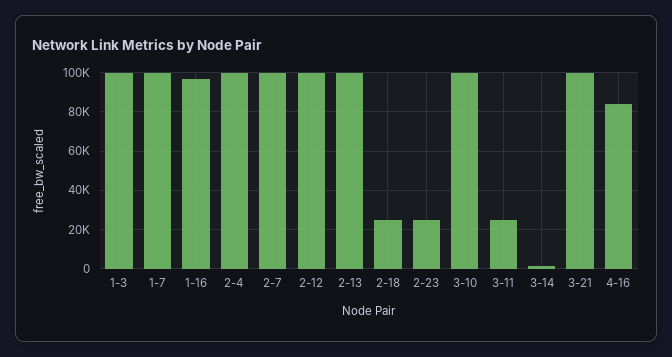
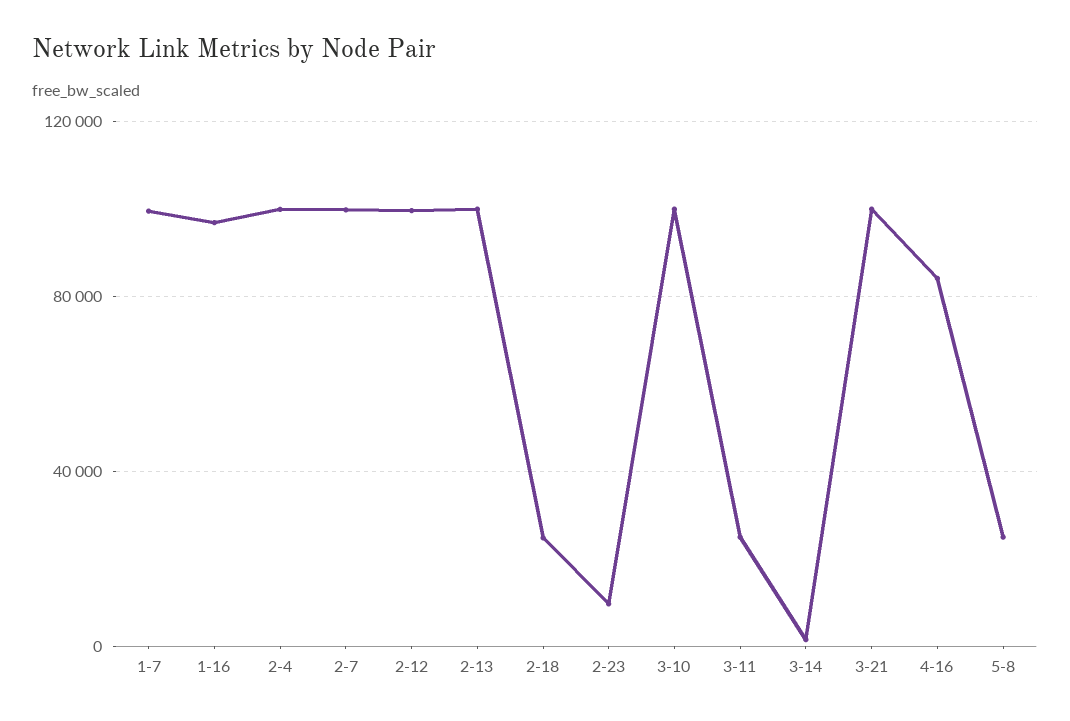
1-3: 100000 -> none
2-23: 25000 -> 10000
5-8: none -> 25000

